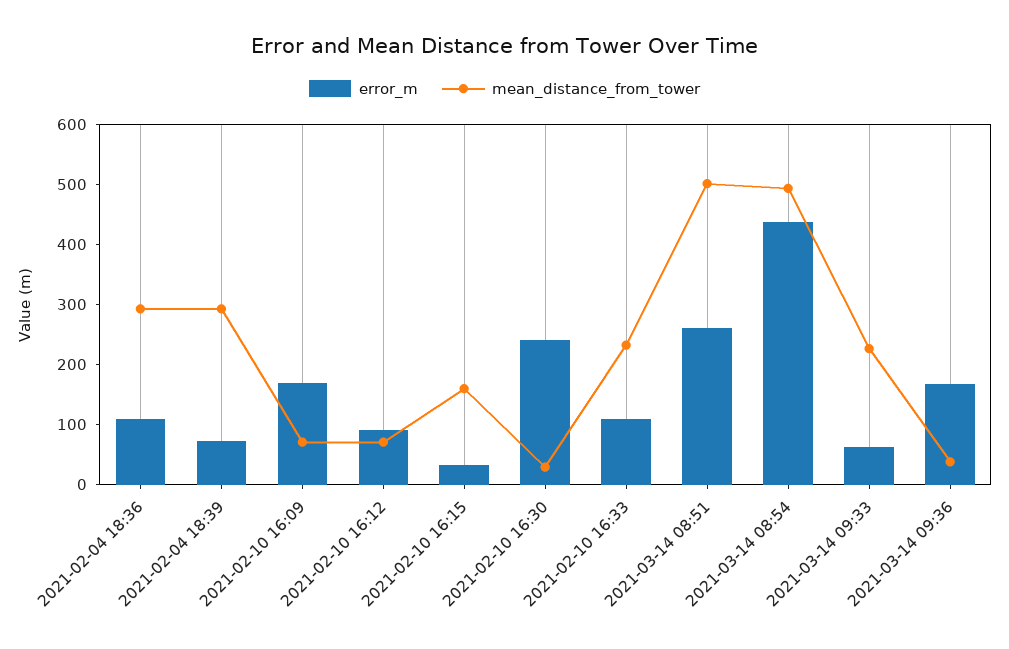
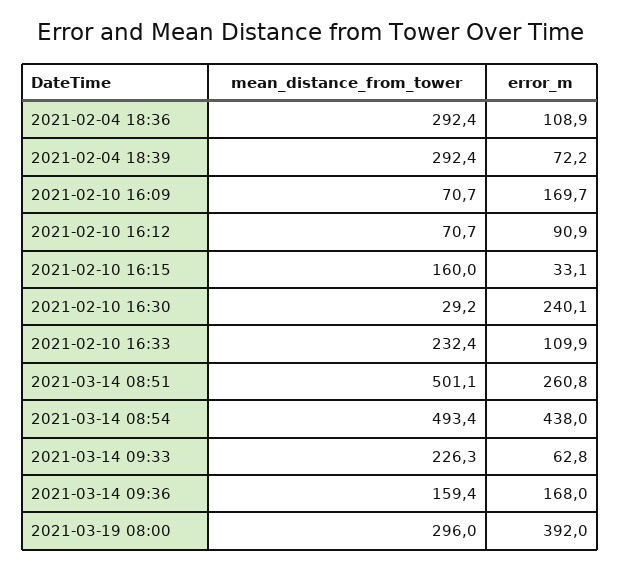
mean_distance_from_tower, 2021-03-14 09:36: 40 -> 159.4
mean_distance_from_tower, 2021-03-19 08:00: none -> 296
error_m, 2021-03-19 08:00: none -> 392

